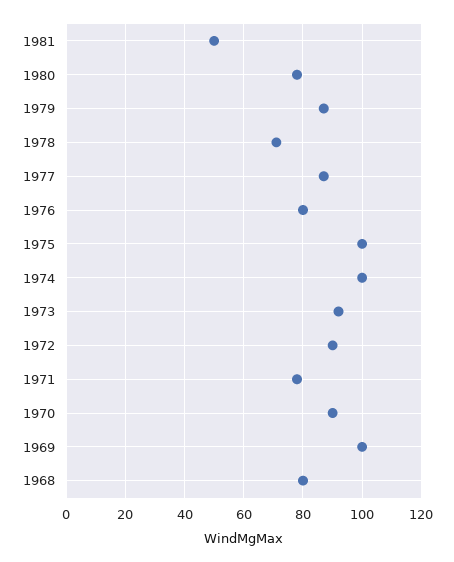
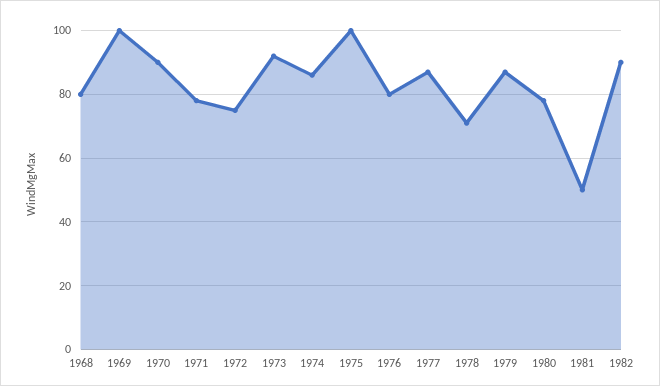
1974: 100 -> 85
1972: 90 -> 75
1982: none -> 90

